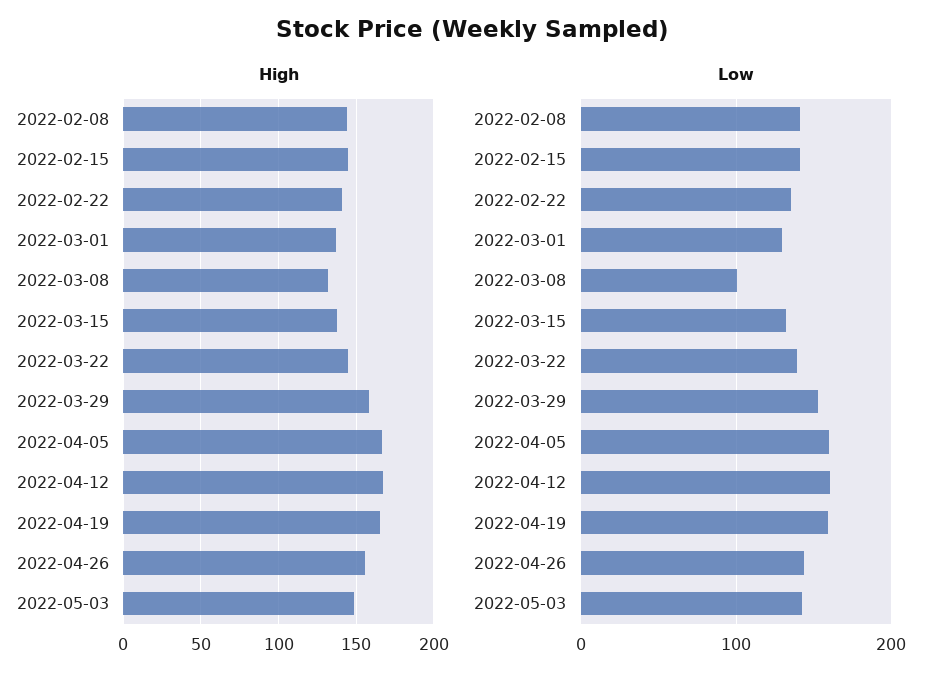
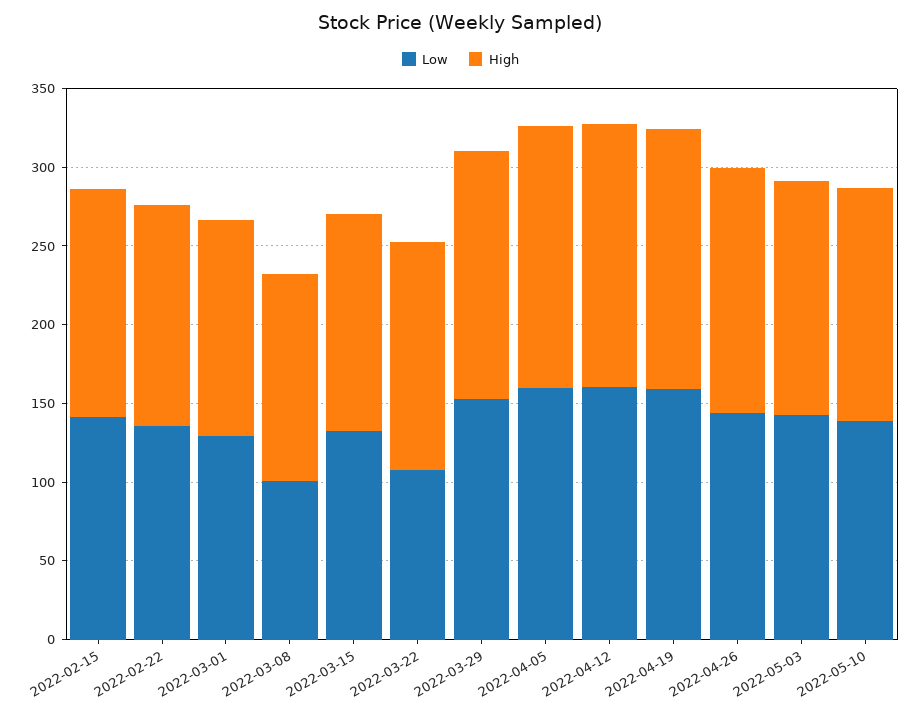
High, 2022-02-08: 145 -> none
Low, 2022-02-08: 140 -> none
Low, 2022-03-22: 140 -> 110
Low, 2022-05-10: none -> 140
High, 2022-05-10: none -> 150

